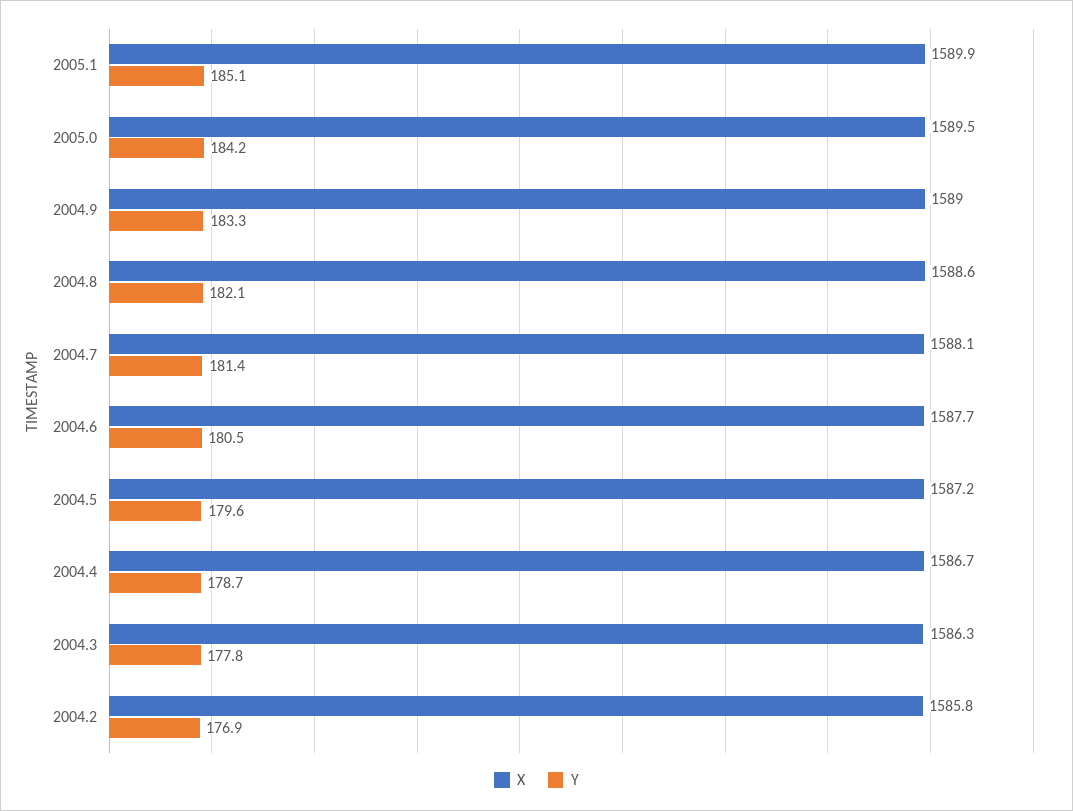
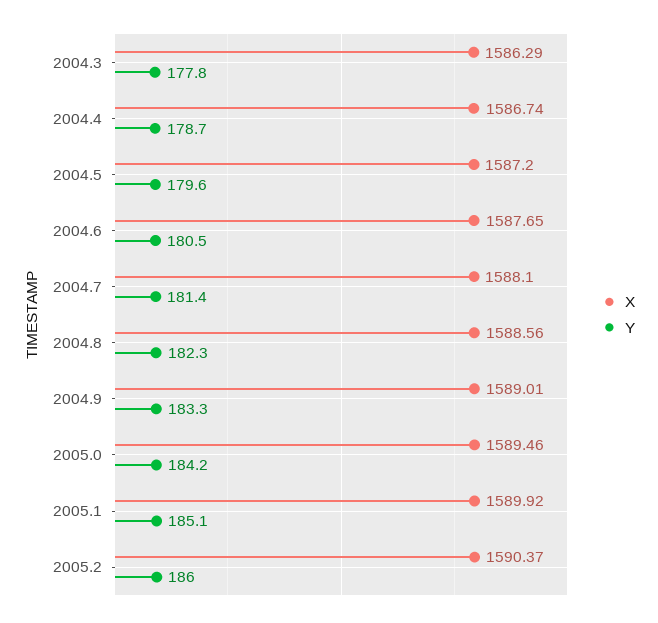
Y, 2004.8: 182.1 -> 182.3
X, 2004.2: 1585.8 -> none
Y, 2004.2: 176.9 -> none
X, 2005.2: none -> 1590.37
Y, 2005.2: none -> 186

